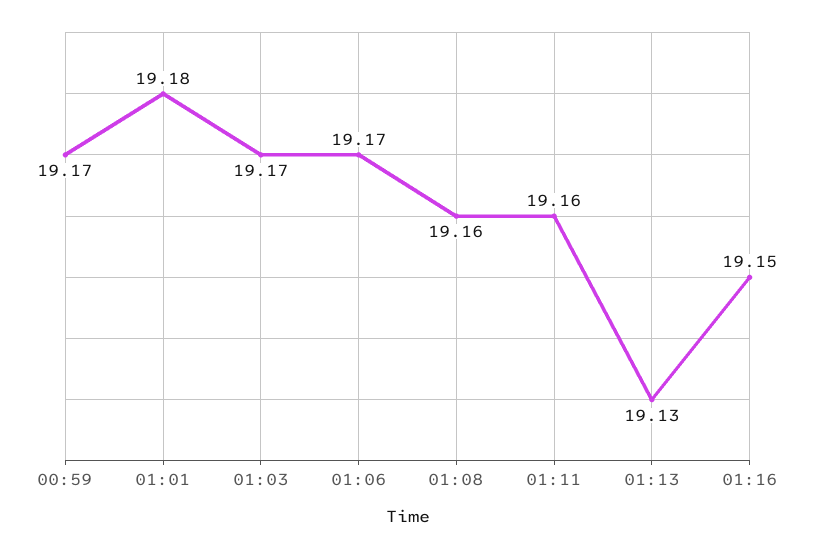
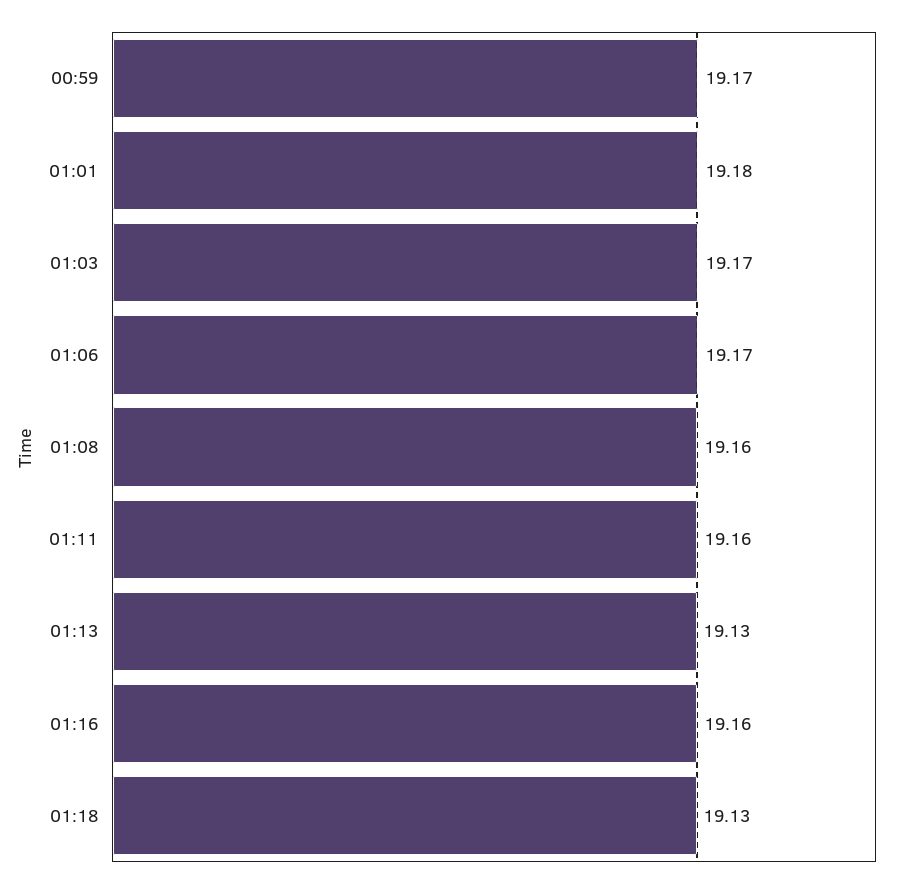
01:16: 19.15 -> 19.16
01:18: none -> 19.13

